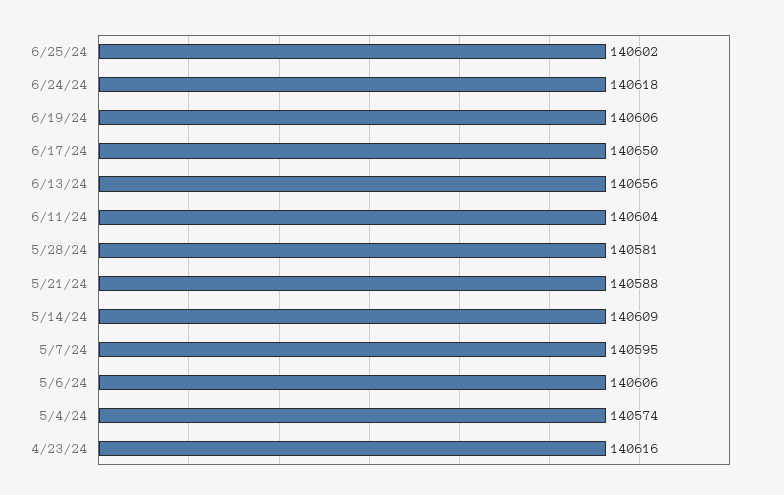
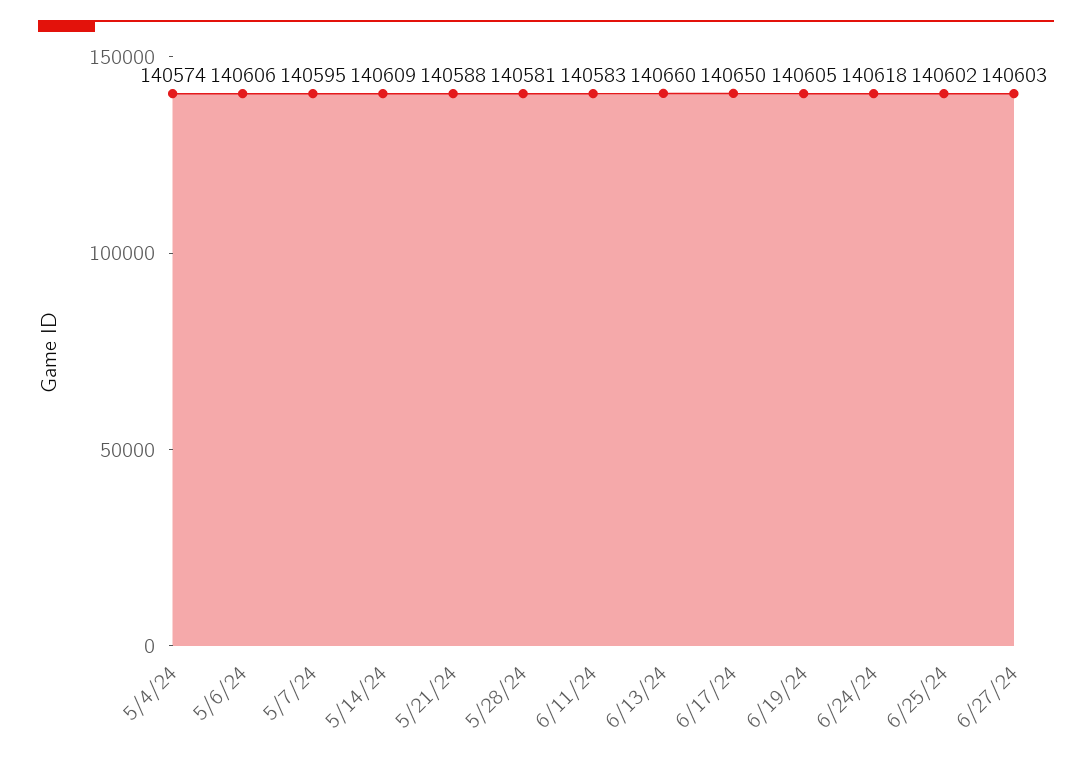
6/19/24: 140606 -> 140605
6/13/24: 140656 -> 140660
6/11/24: 140604 -> 140583
4/23/24: 140616 -> none
6/27/24: none -> 140603

